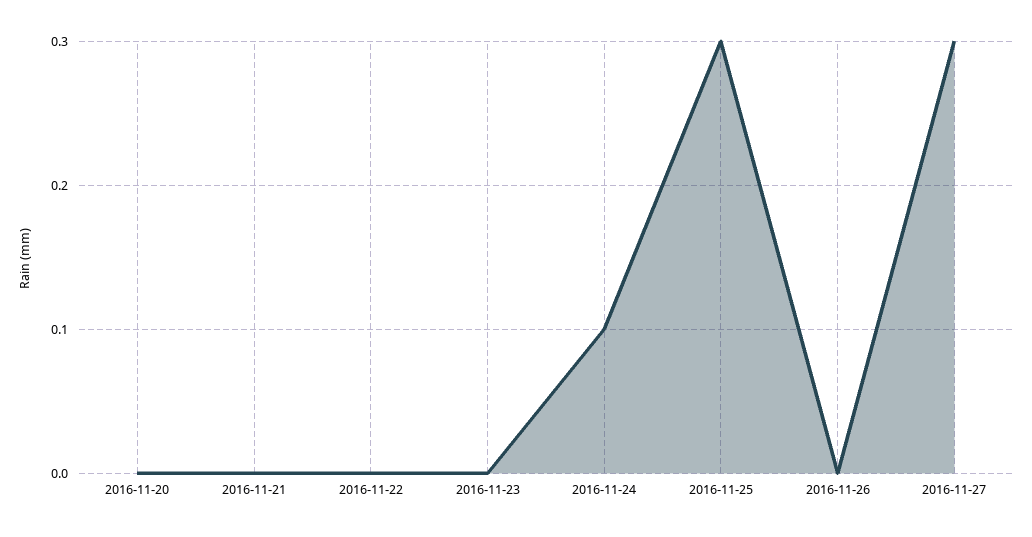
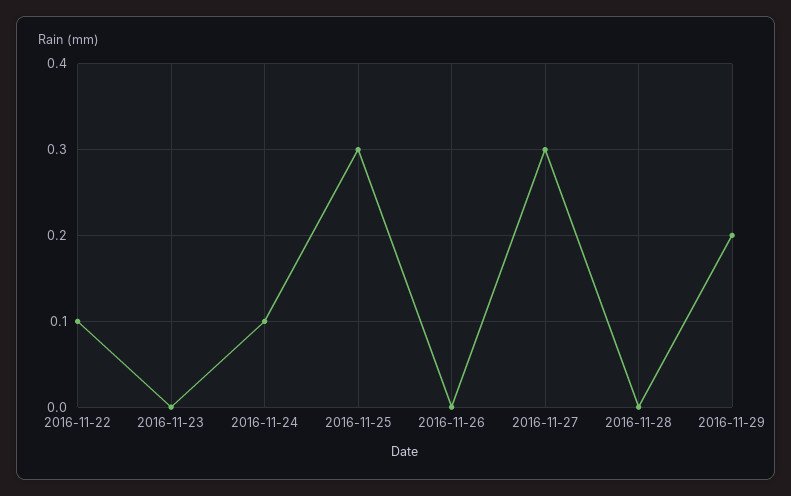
2016-11-20: 0 -> none
2016-11-21: 0 -> none
2016-11-22: 0 -> 0.1
2016-11-28: none -> 0
2016-11-29: none -> 0.2

